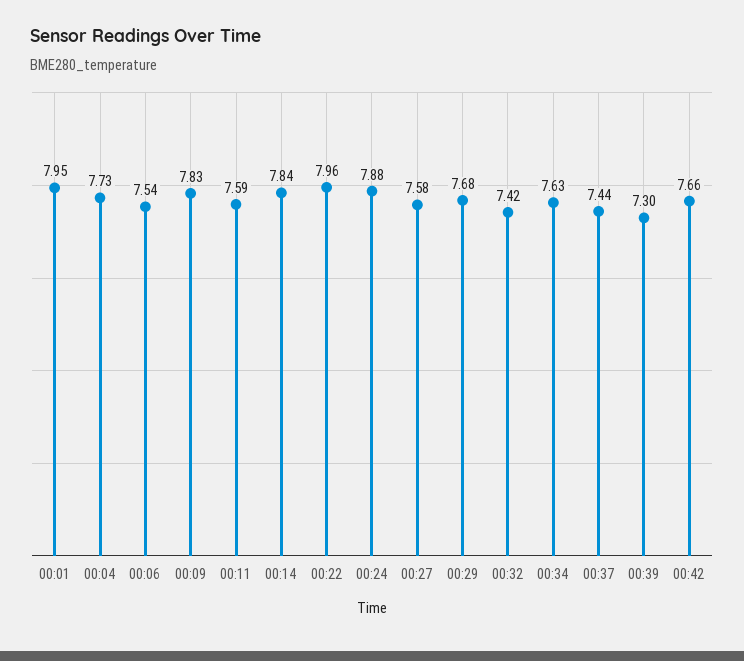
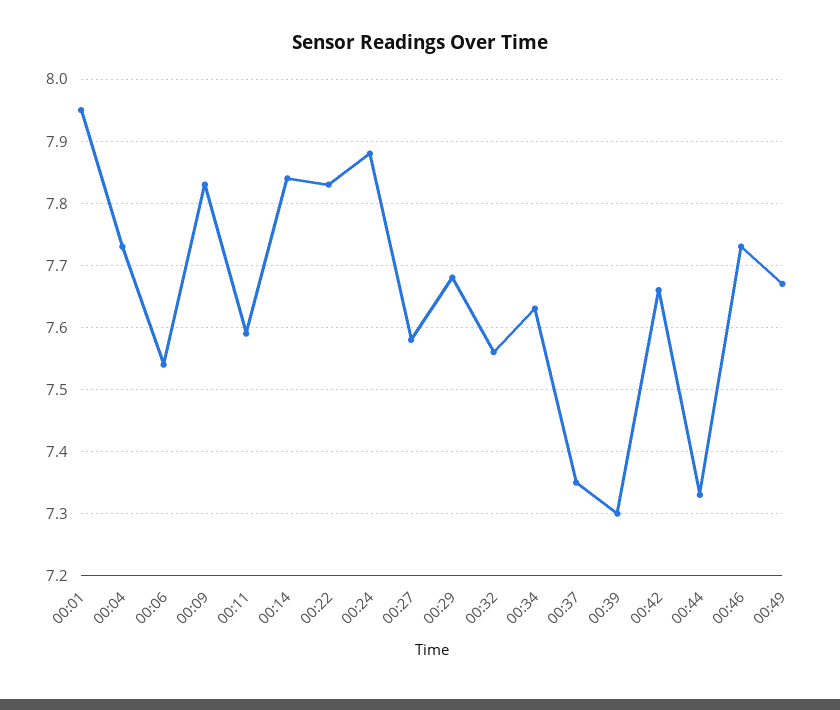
00:22: 7.96 -> 7.83
00:32: 7.42 -> 7.56
00:37: 7.44 -> 7.35
00:44: none -> 7.33
00:46: none -> 7.73
00:49: none -> 7.67

